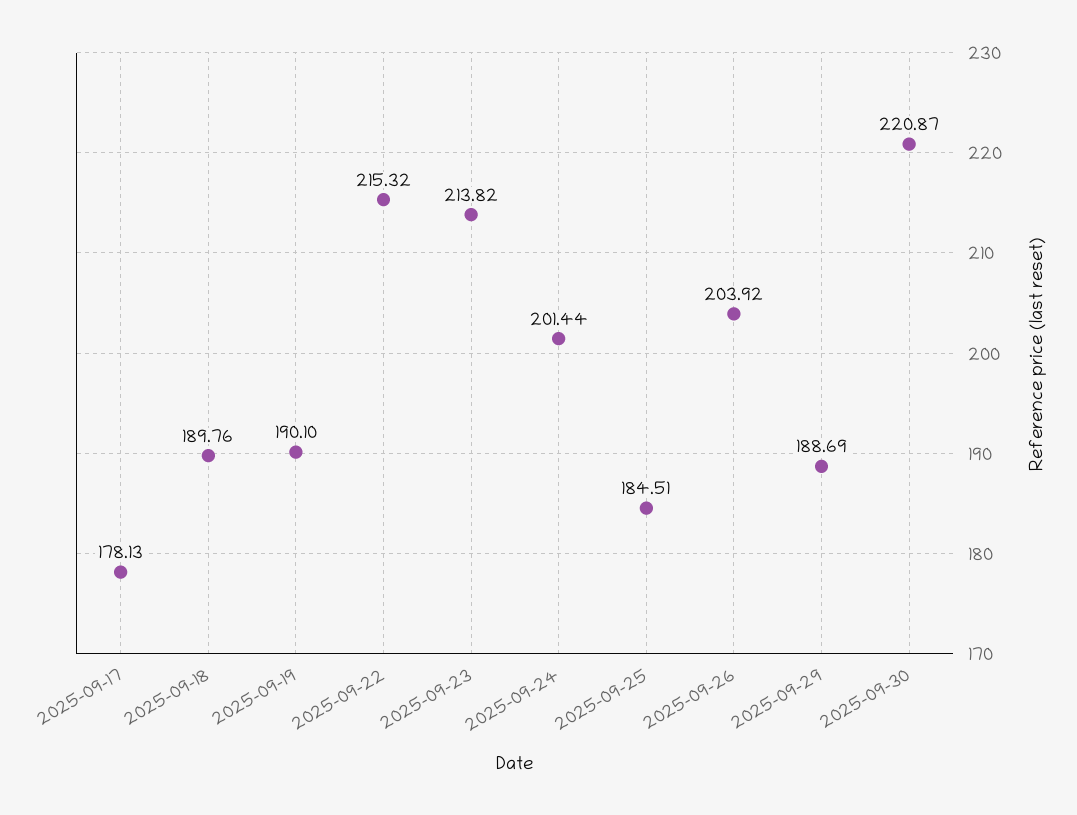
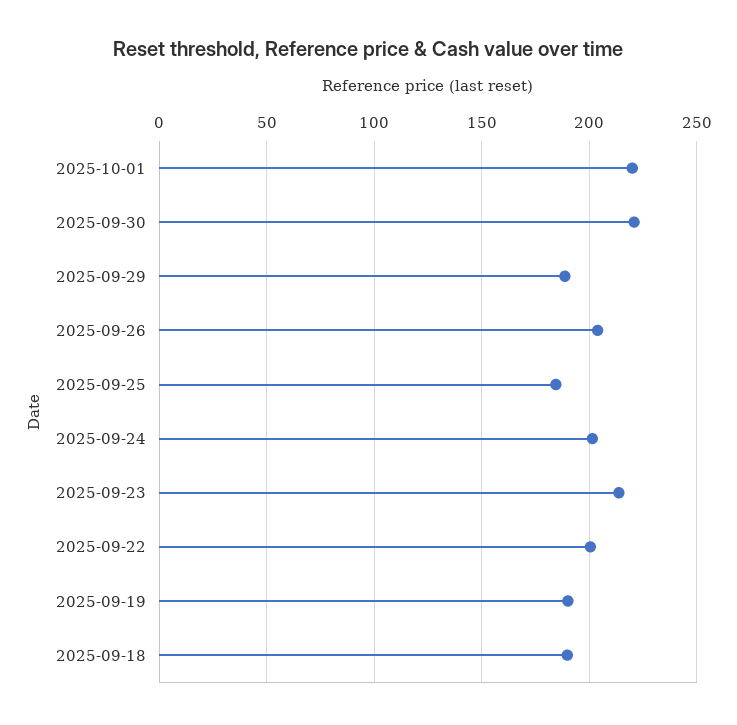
2025-09-17: 178.13 -> none
2025-09-22: 215.32 -> 200
2025-10-01: none -> 220

